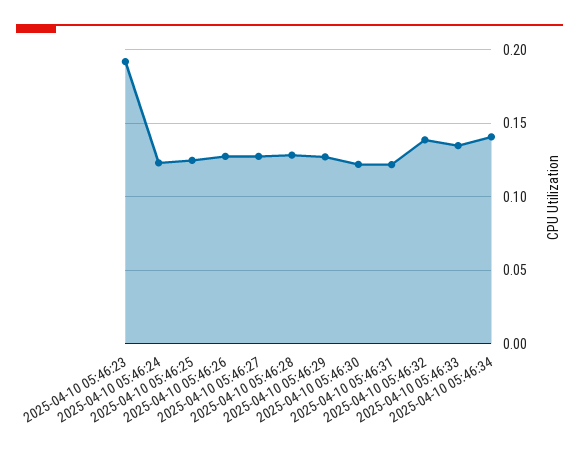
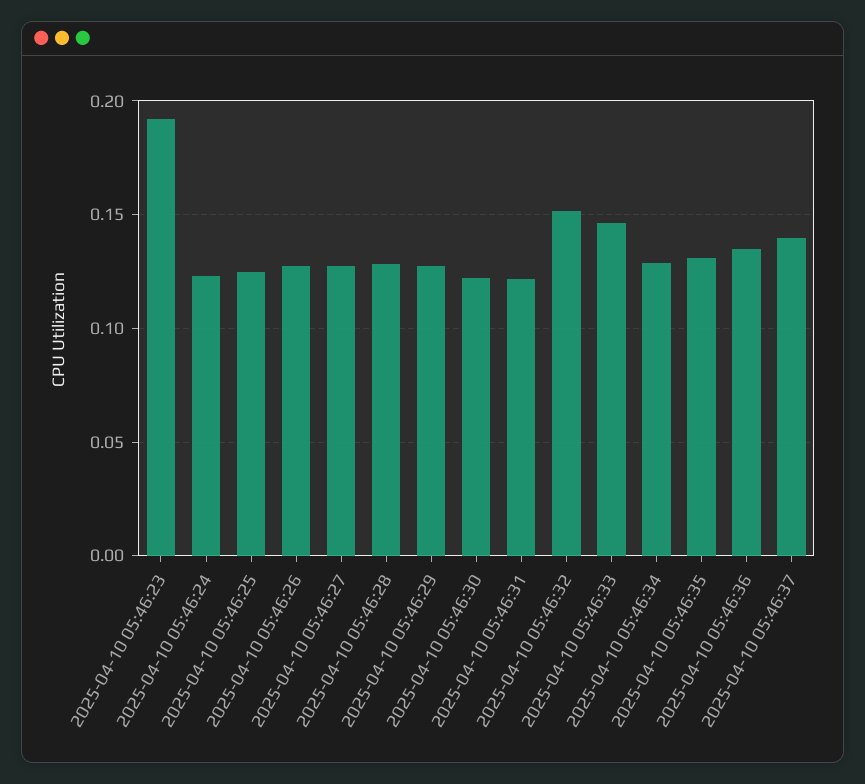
2025-04-10 05:46:32: 0.14 -> 0.15
2025-04-10 05:46:33: 0.135 -> 0.145
2025-04-10 05:46:34: 0.14 -> 0.13
2025-04-10 05:46:35: none -> 0.13
2025-04-10 05:46:36: none -> 0.135
2025-04-10 05:46:37: none -> 0.14

